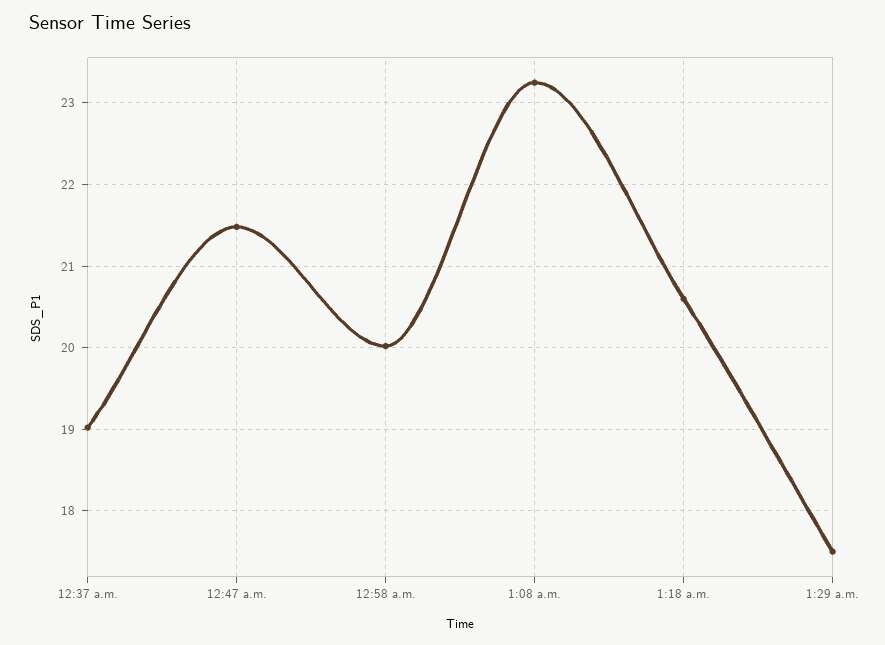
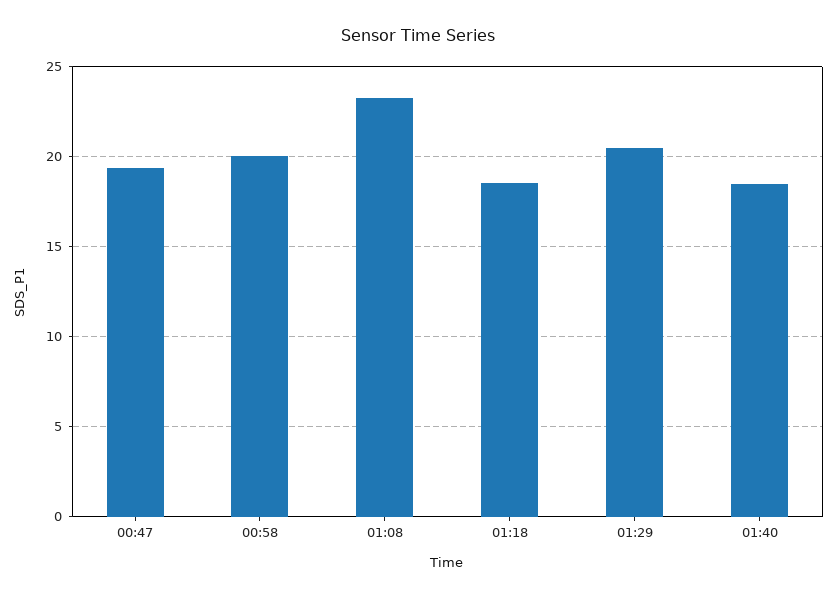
12:37 a.m.: 19 -> none
12:47 a.m.: 21.5 -> 19.5
1:18 a.m.: 20.6 -> 18.5
1:29 a.m.: 17.5 -> 20.5
01:40: none -> 18.5

